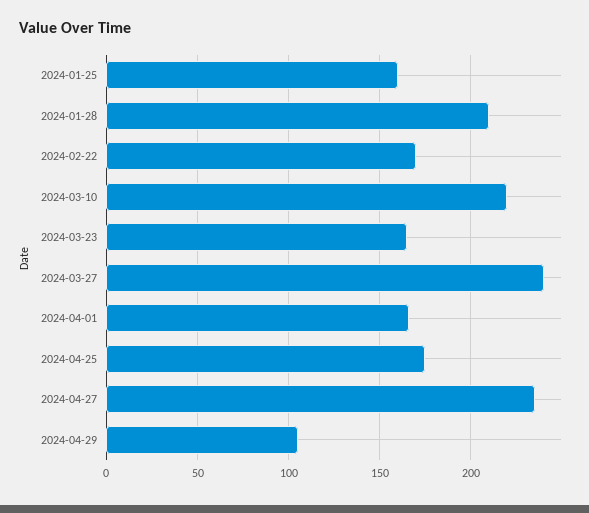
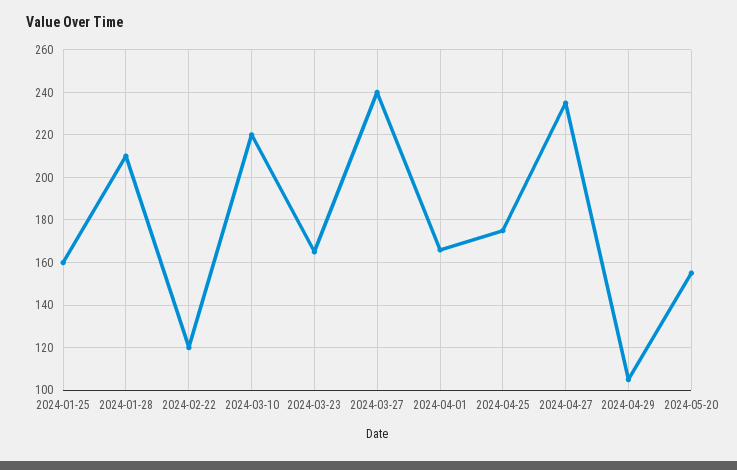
2024-02-22: 170 -> 120
2024-05-20: none -> 155

